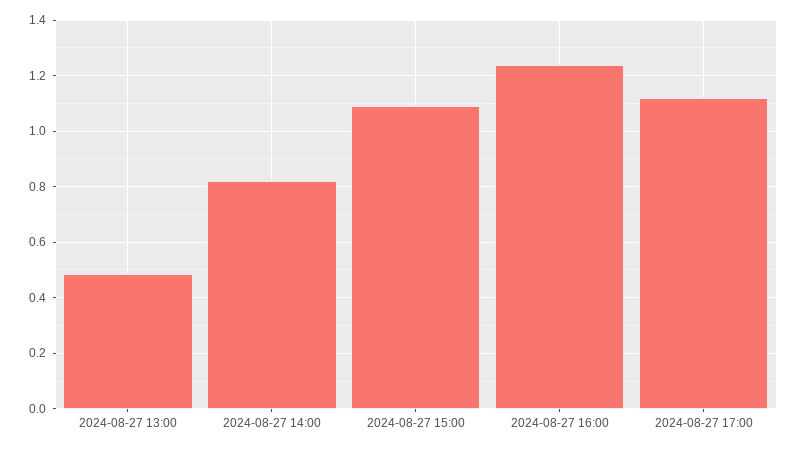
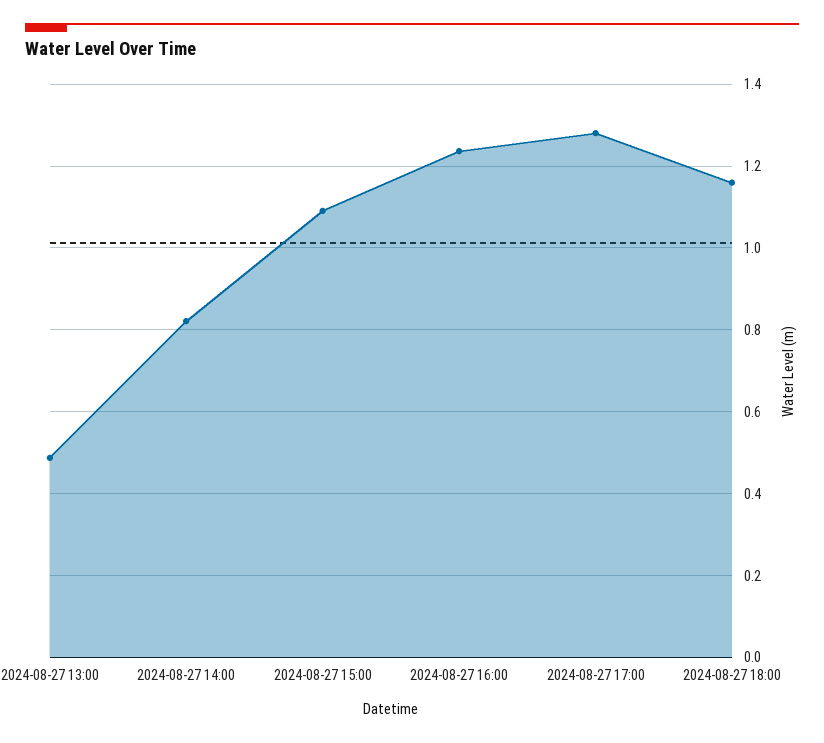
2024-08-27 17:00: 1.125 -> 1.28
2024-08-27 18:00: none -> 1.16

